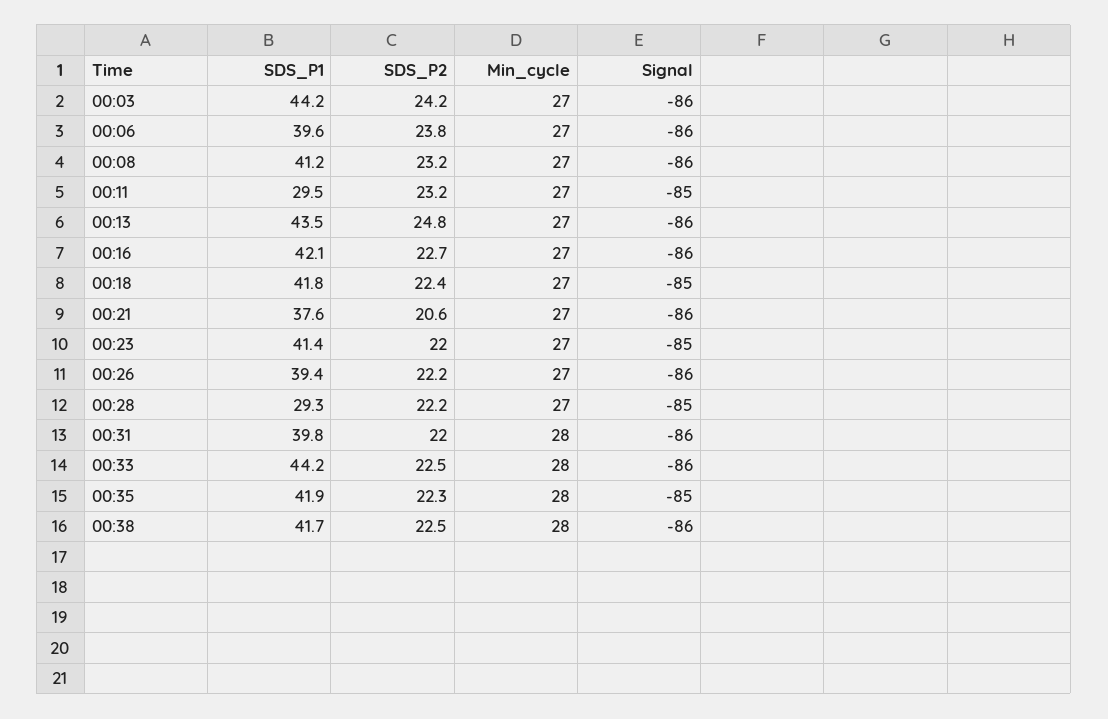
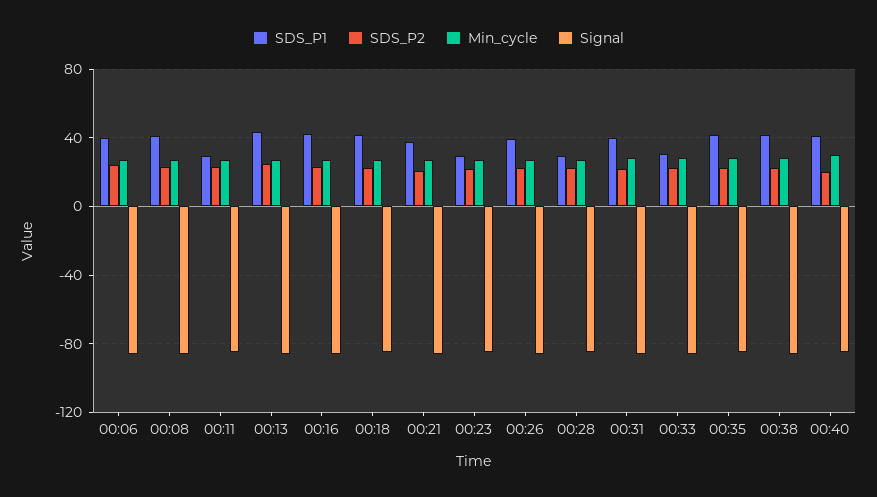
SDS_P1, 00:03: 44.2 -> none
SDS_P2, 00:03: 24.2 -> none
Min_cycle, 00:03: 27 -> none
Signal, 00:03: -86 -> none
SDS_P1, 00:23: 41.4 -> 30
SDS_P1, 00:33: 44.2 -> 30
SDS_P1, 00:40: none -> 40
SDS_P2, 00:40: none -> 20
Min_cycle, 00:40: none -> 30
Signal, 00:40: none -> -85

